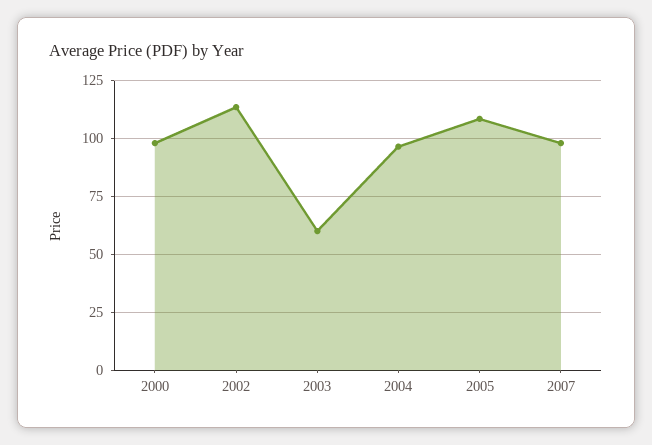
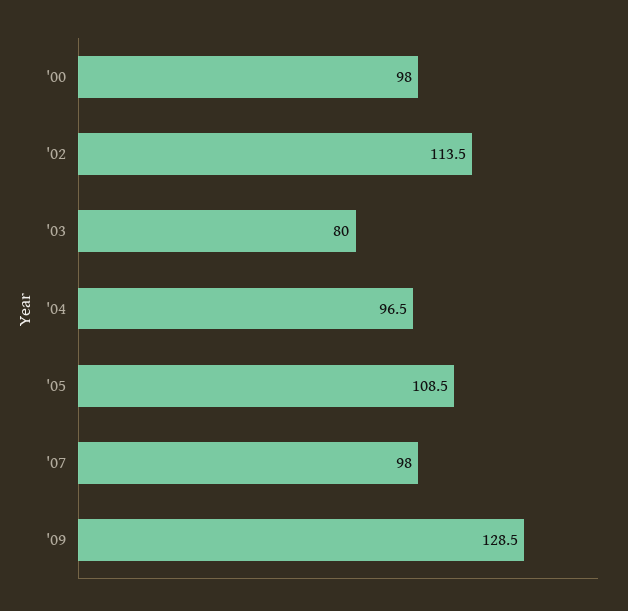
2003: 60 -> 80
'09: none -> 128.5

